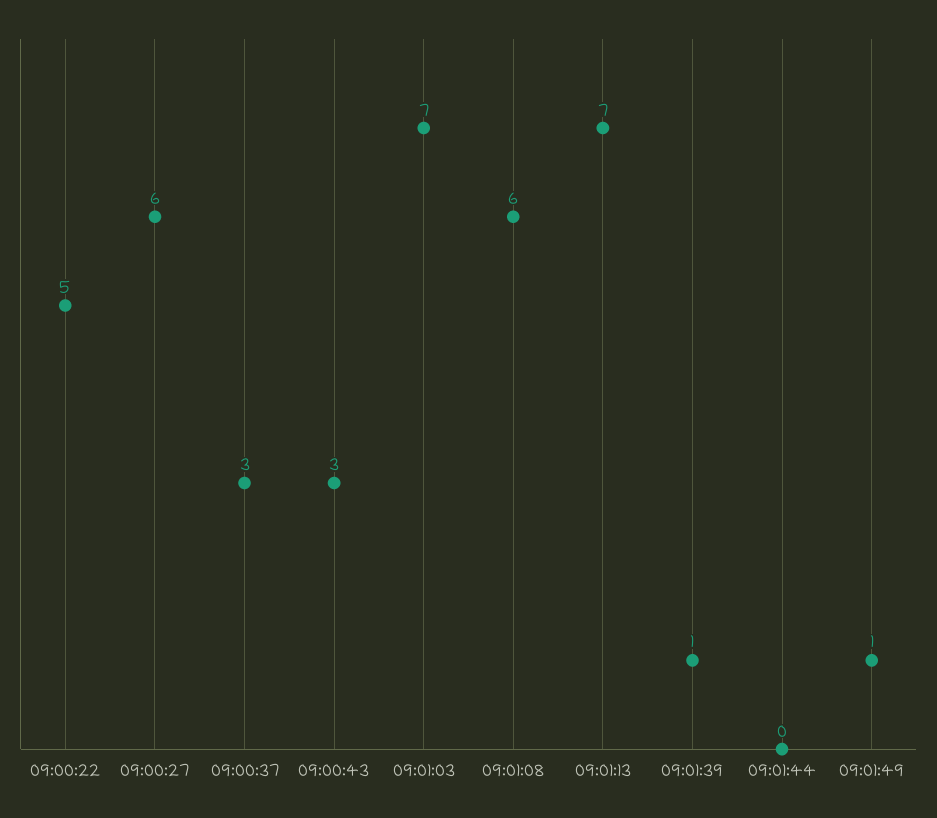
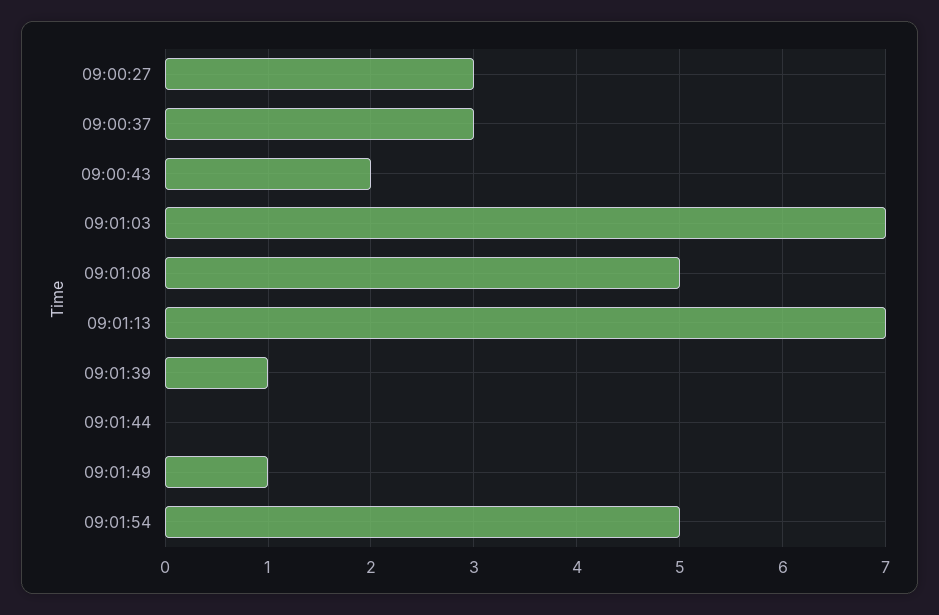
09:00:22: 5 -> none
09:00:27: 6 -> 3
09:00:43: 3 -> 2
09:01:08: 6 -> 5
09:01:54: none -> 5

